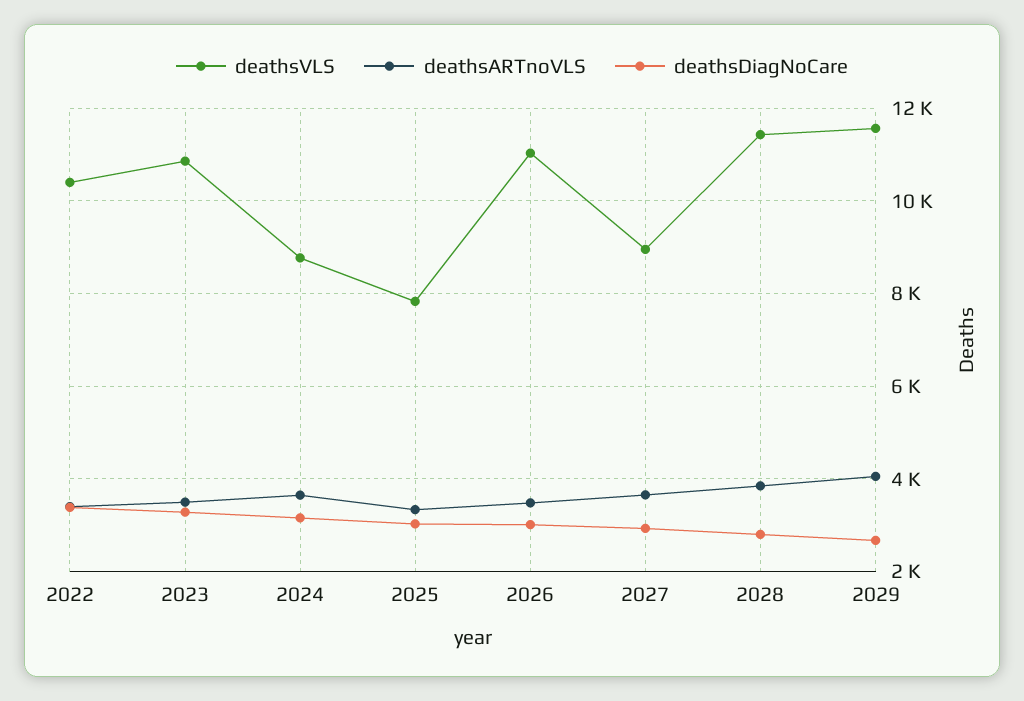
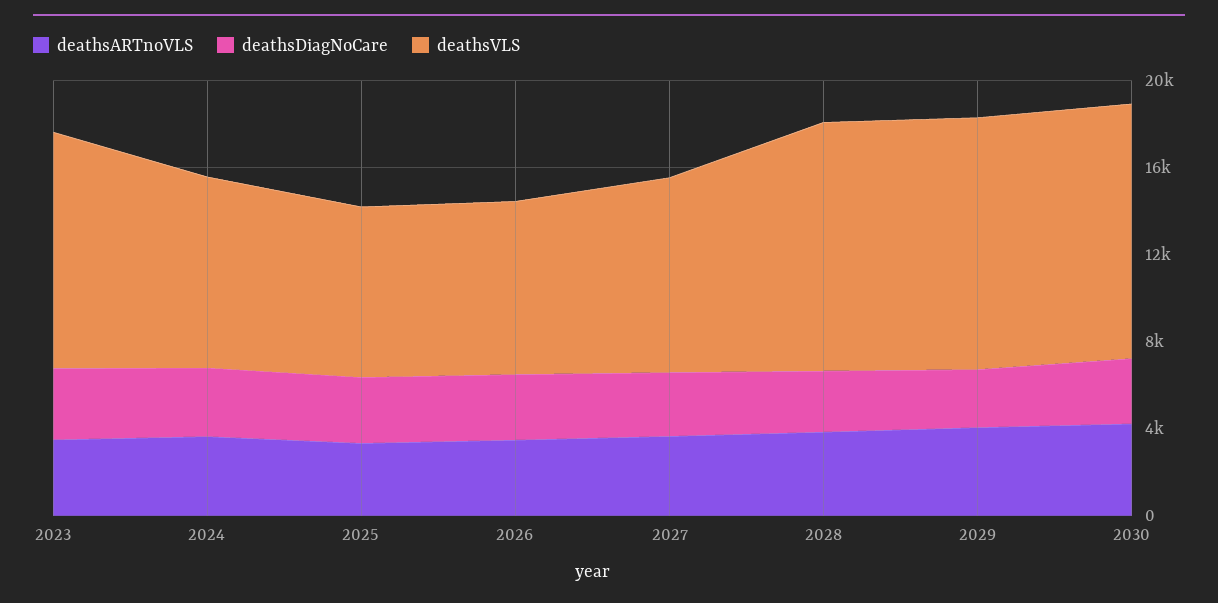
deathsVLS, 2022: 10400 -> none
deathsARTnoVLS, 2022: 3400 -> none
deathsDiagNoCare, 2022: 3400 -> none
deathsVLS, 2026: 11000 -> 8000
deathsARTnoVLS, 2030: none -> 4000
deathsDiagNoCare, 2030: none -> 3000
deathsVLS, 2030: none -> 12000

